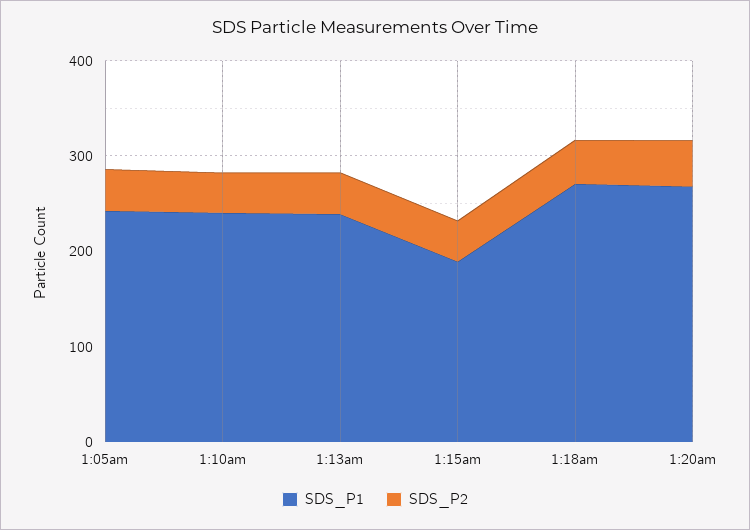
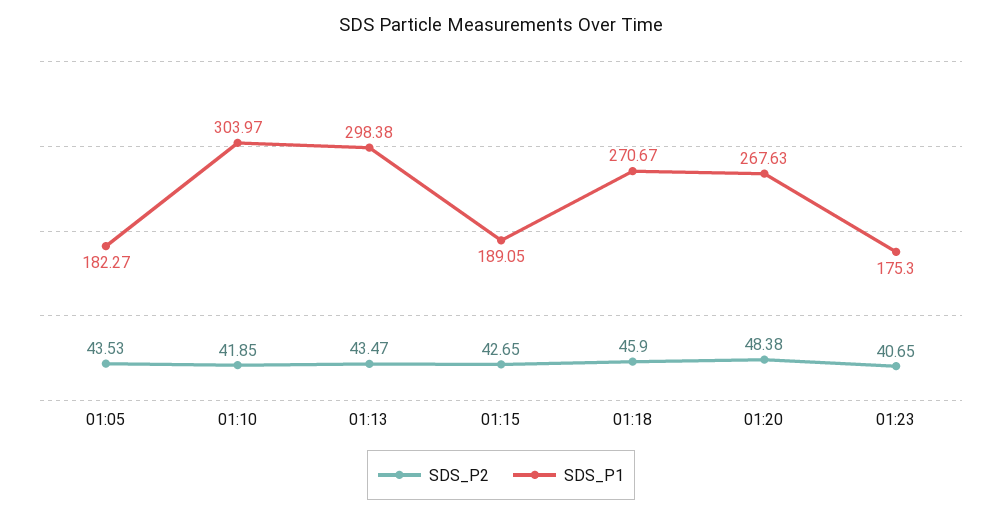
SDS_P1, 1:05am: 240 -> 182.27
SDS_P1, 1:10am: 240 -> 303.97
SDS_P1, 1:13am: 240 -> 298.38
SDS_P2, 01:23: none -> 40.65
SDS_P1, 01:23: none -> 175.3

